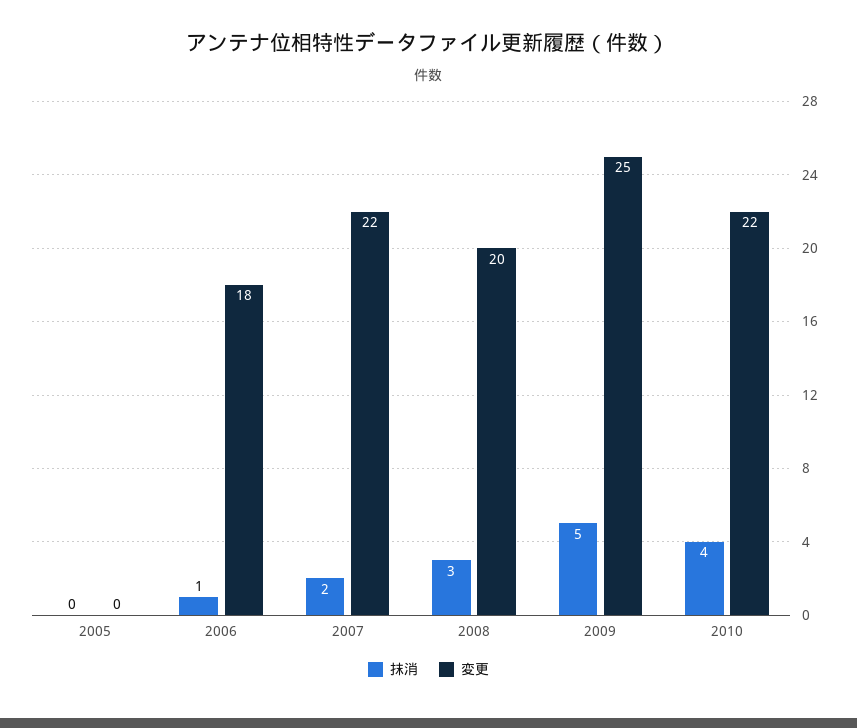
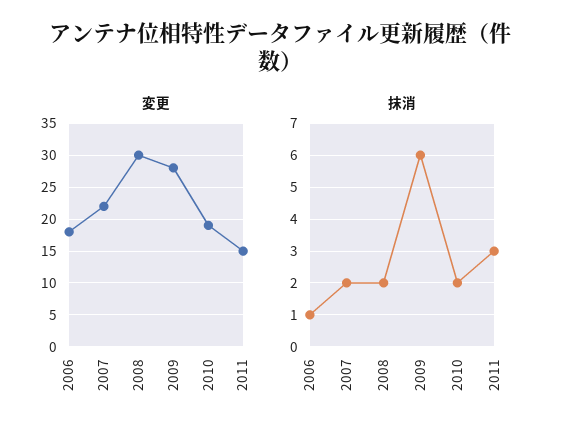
抹消, 2005: 0 -> none
変更, 2005: 0 -> none
抹消, 2008: 3 -> 2
変更, 2008: 20 -> 30
抹消, 2009: 5 -> 6
変更, 2009: 25 -> 28
抹消, 2010: 4 -> 2
変更, 2010: 22 -> 19
変更, 2011: none -> 15
抹消, 2011: none -> 3

